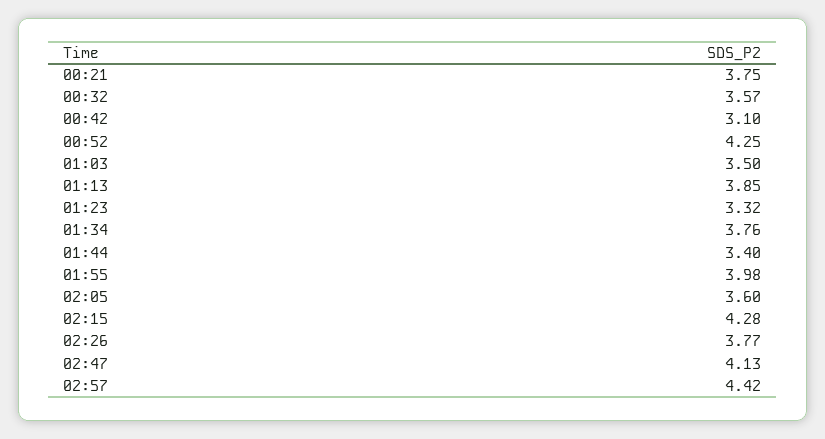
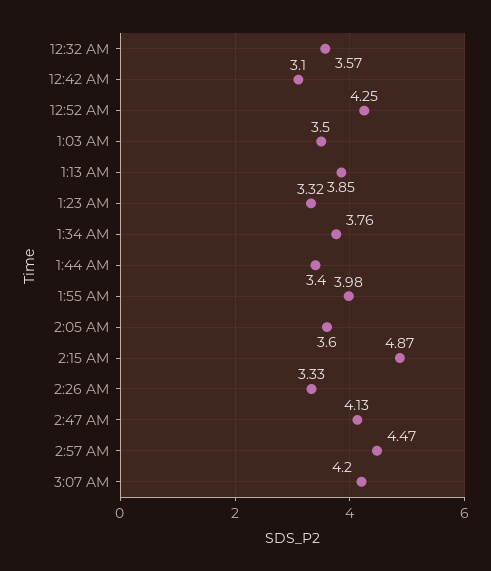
00:21: 3.75 -> none
02:15: 4.28 -> 4.87
02:26: 3.77 -> 3.33
02:57: 4.42 -> 4.47
3:07 AM: none -> 4.2

